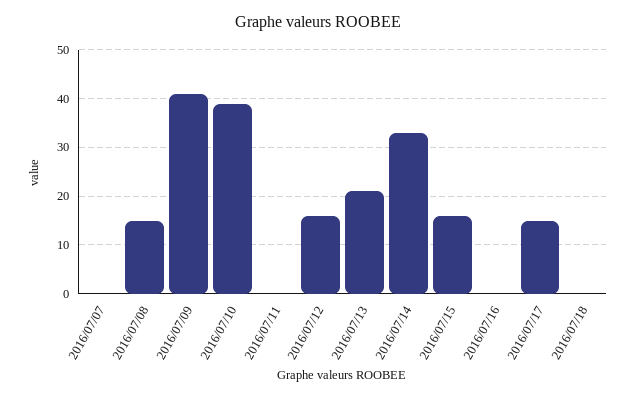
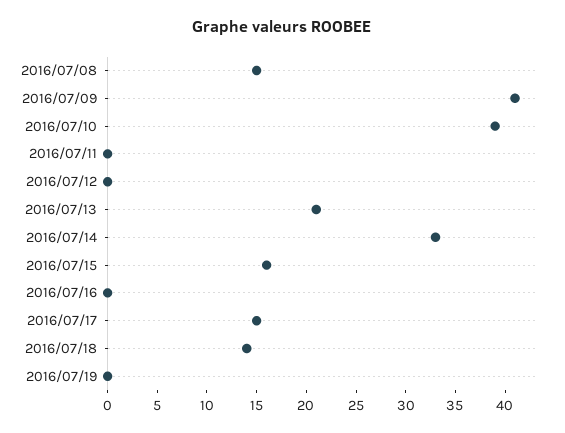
2016/07/07: 0 -> none
2016/07/12: 15 -> 0
2016/07/18: 0 -> 14
2016/07/19: none -> 0

